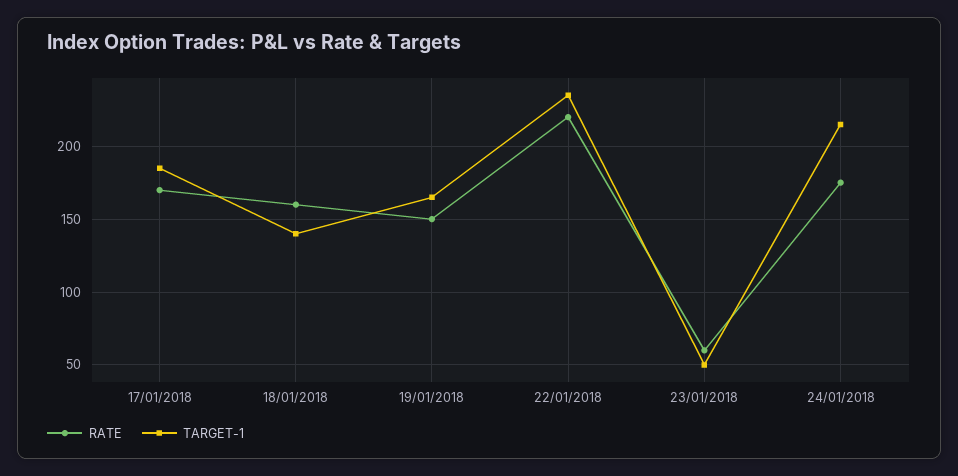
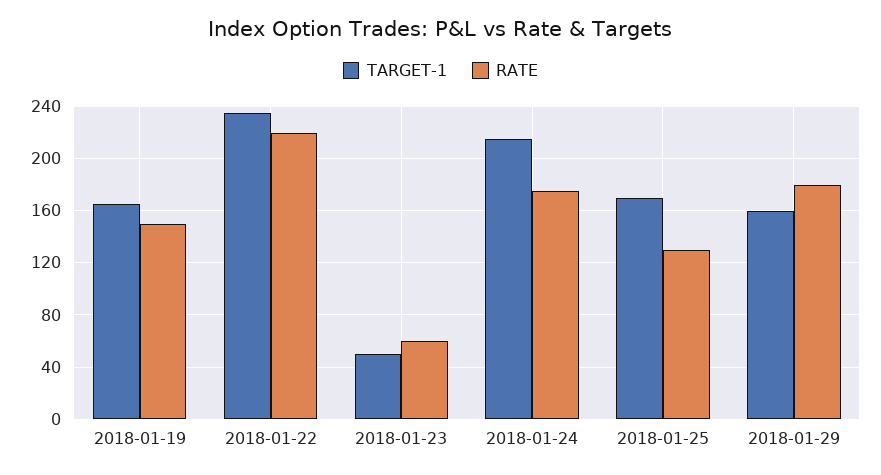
RATE, 17/01/2018: 170 -> none
TARGET-1, 17/01/2018: 185 -> none
RATE, 18/01/2018: 160 -> none
TARGET-1, 18/01/2018: 140 -> none
TARGET-1, 2018-01-25: none -> 170
RATE, 2018-01-25: none -> 130
TARGET-1, 2018-01-29: none -> 160
RATE, 2018-01-29: none -> 180

